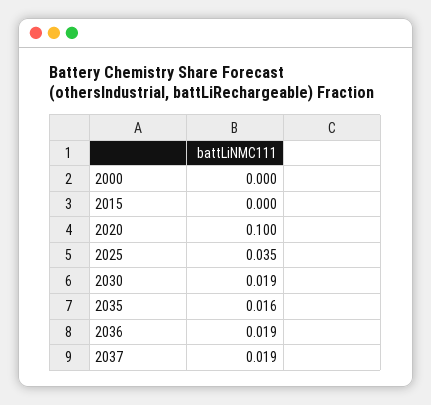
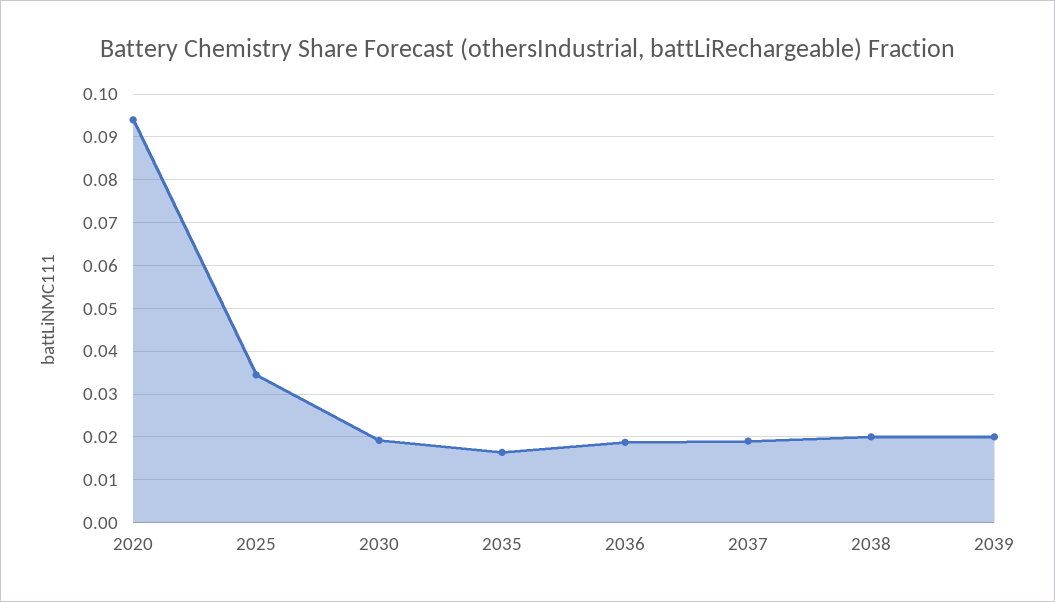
2000: 0 -> none
2015: 0 -> none
2020: 0.1 -> 0.094
2038: none -> 0.02
2039: none -> 0.02

